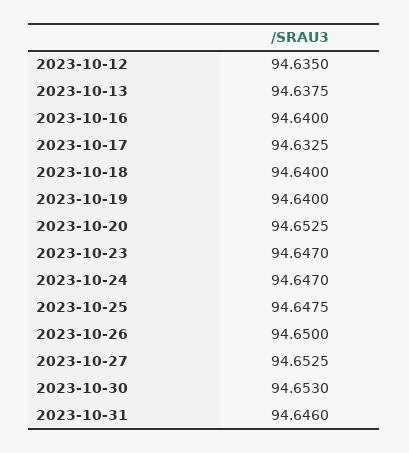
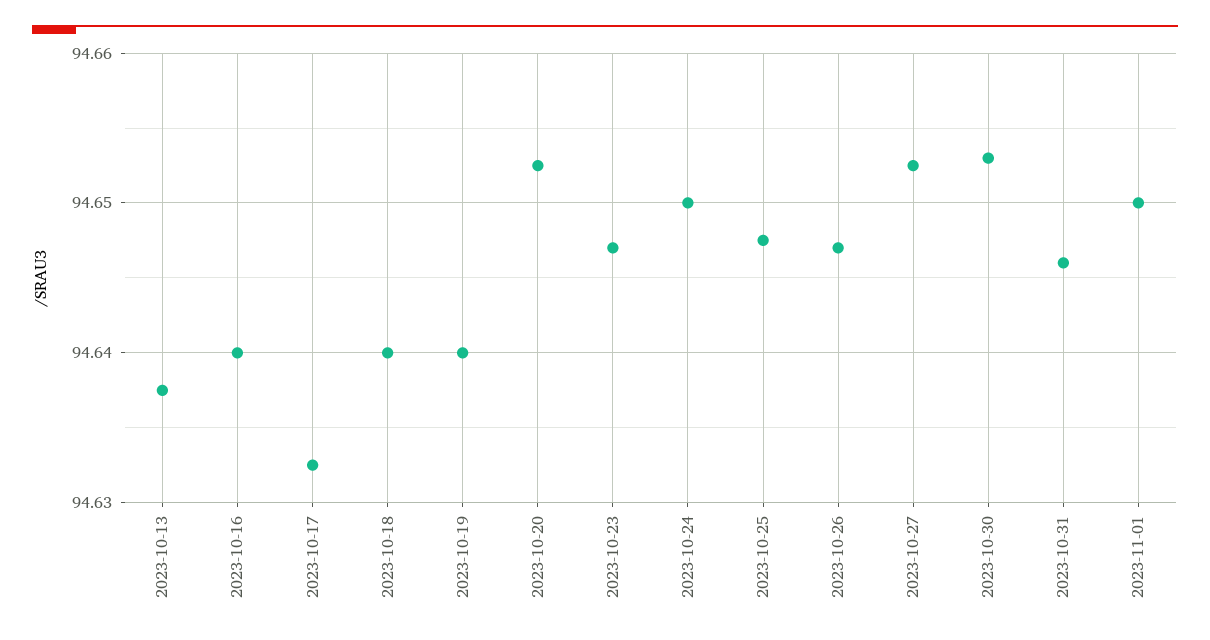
2023-10-12: 94.635 -> none
2023-10-24: 94.647 -> 94.65
2023-10-26: 94.65 -> 94.647
2023-11-01: none -> 94.65

